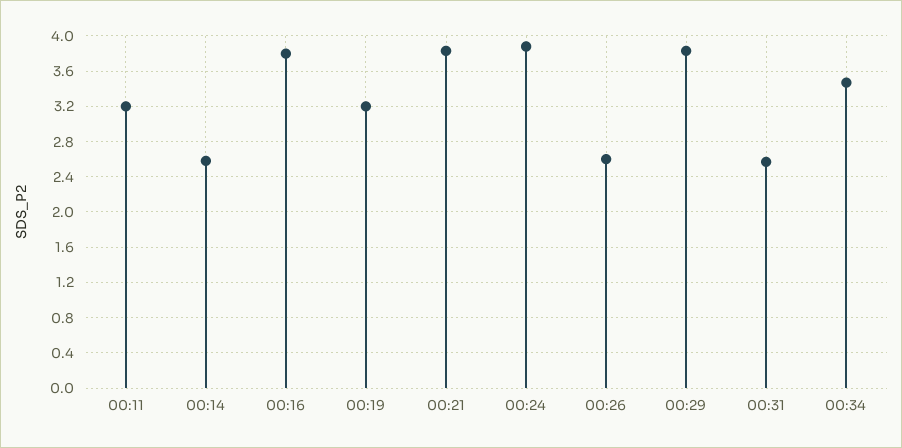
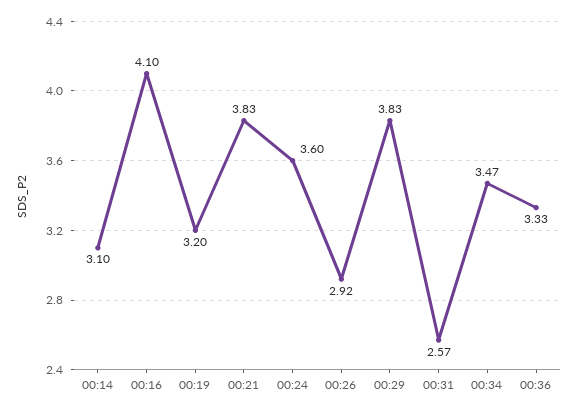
00:11: 3.2 -> none
00:14: 2.6 -> 3.1
00:16: 3.8 -> 4.1
00:24: 3.9 -> 3.6
00:26: 2.6 -> 2.92
00:36: none -> 3.33

